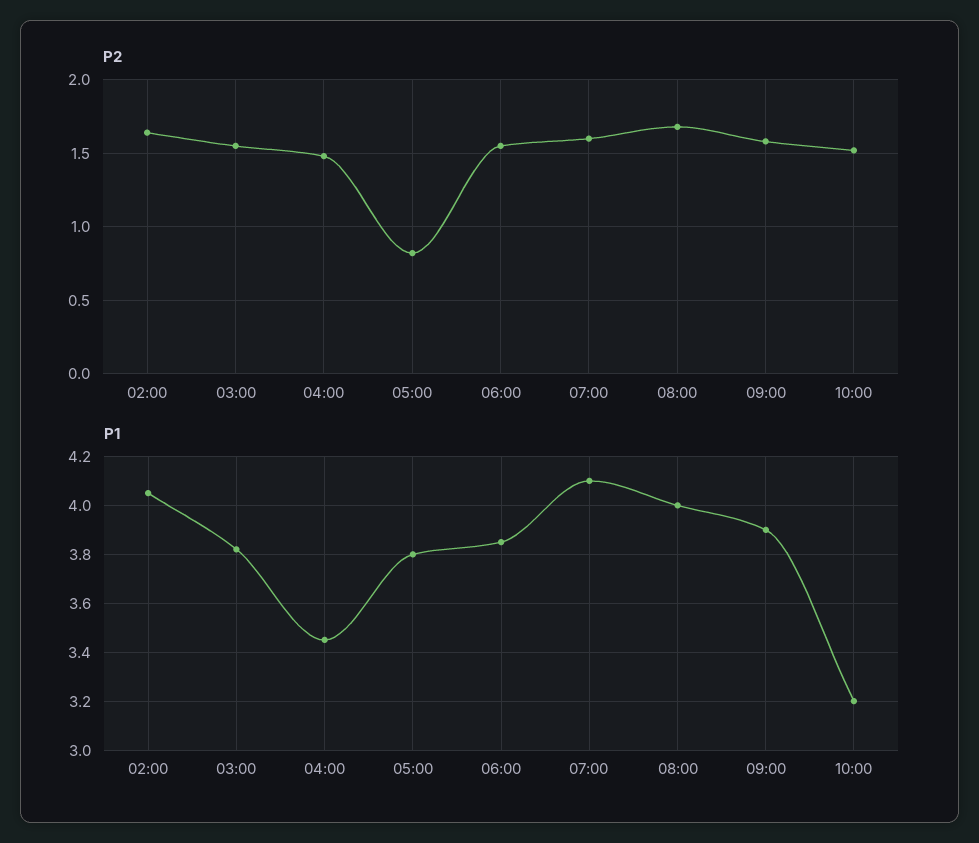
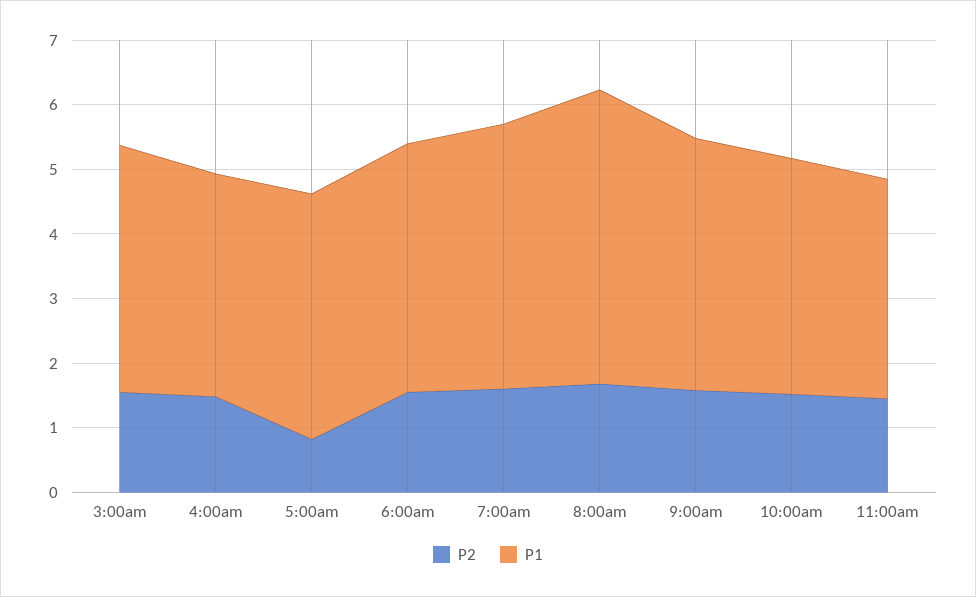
P2, 02:00: 1.65 -> none
P1, 02:00: 4.05 -> none
P1, 08:00: 4 -> 4.6
P1, 10:00: 3.2 -> 3.6
P2, 11:00am: none -> 1.4
P1, 11:00am: none -> 3.4

